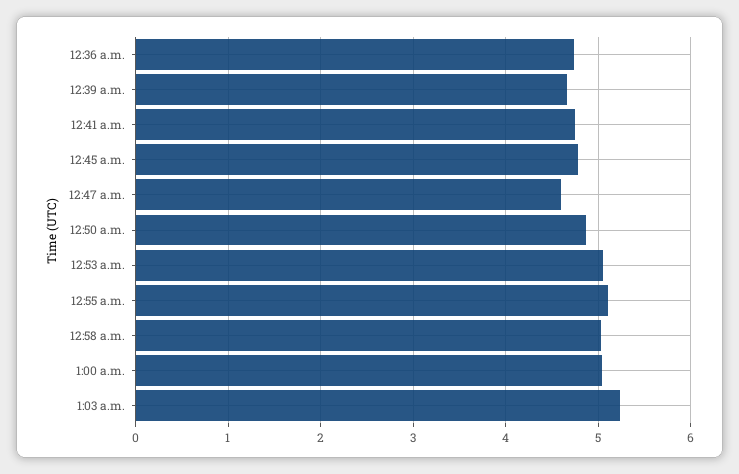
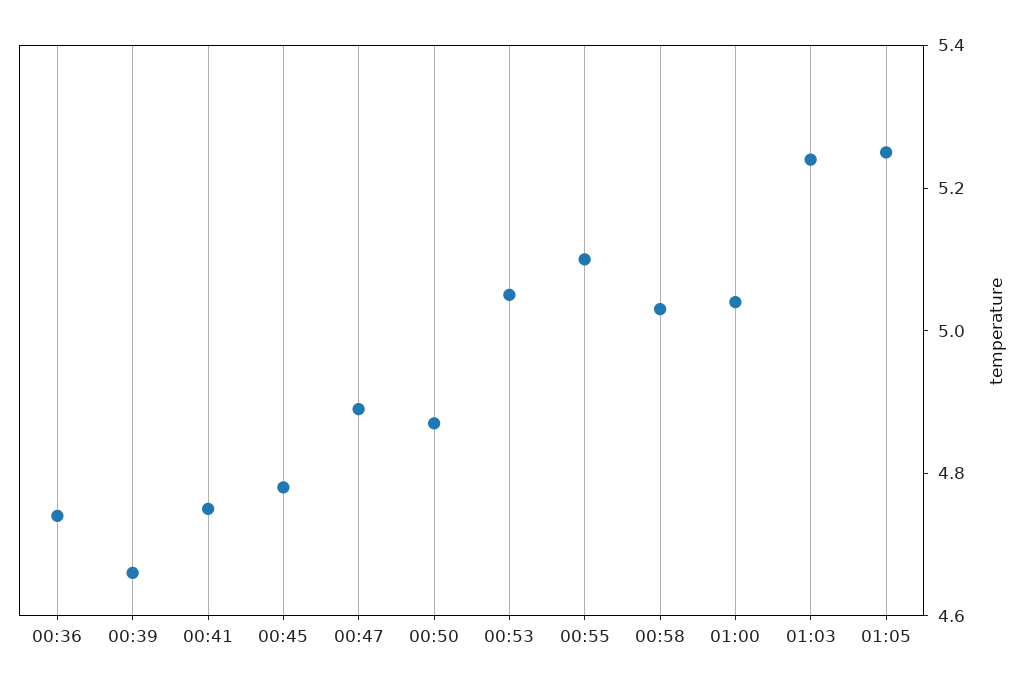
12:47 a.m.: 4.6 -> 4.9
01:05: none -> 5.25

